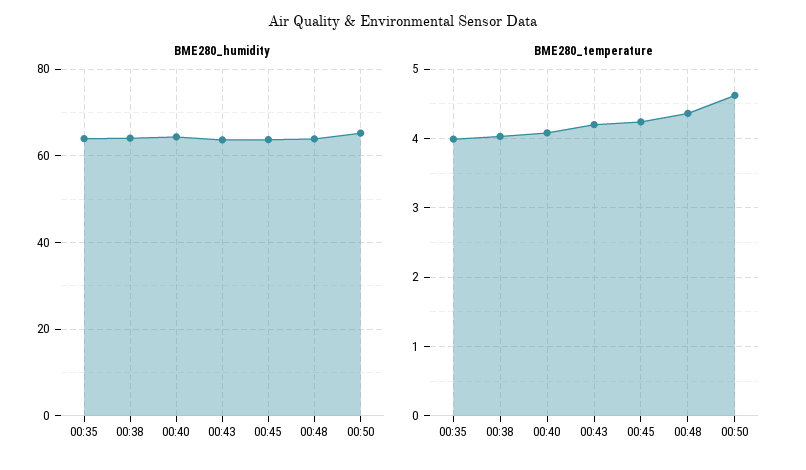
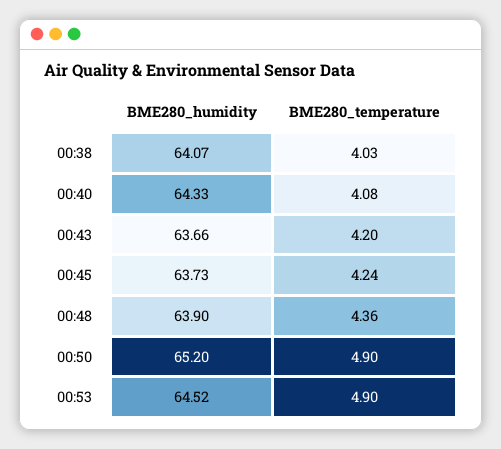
BME280_humidity, 00:35: 64 -> none
BME280_temperature, 00:35: 4 -> none
BME280_temperature, 00:50: 4.6 -> 4.9
BME280_humidity, 00:53: none -> 64.52
BME280_temperature, 00:53: none -> 4.9

